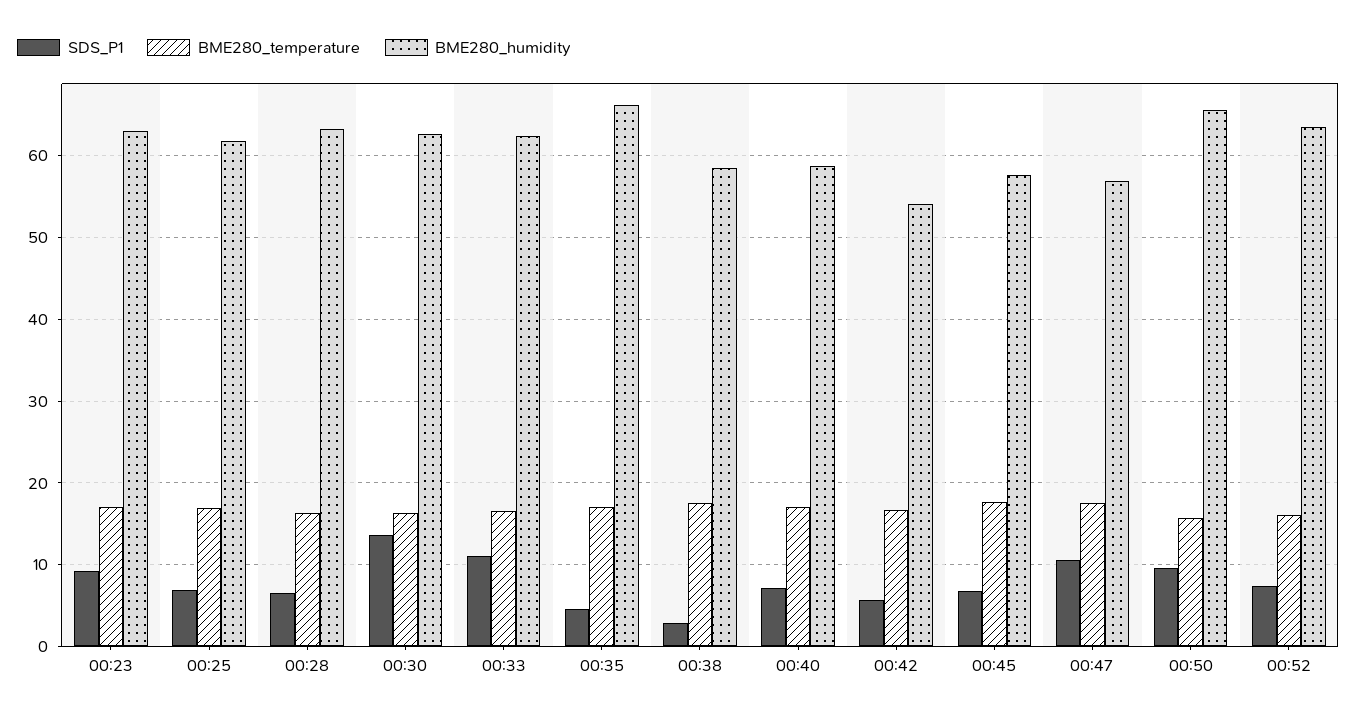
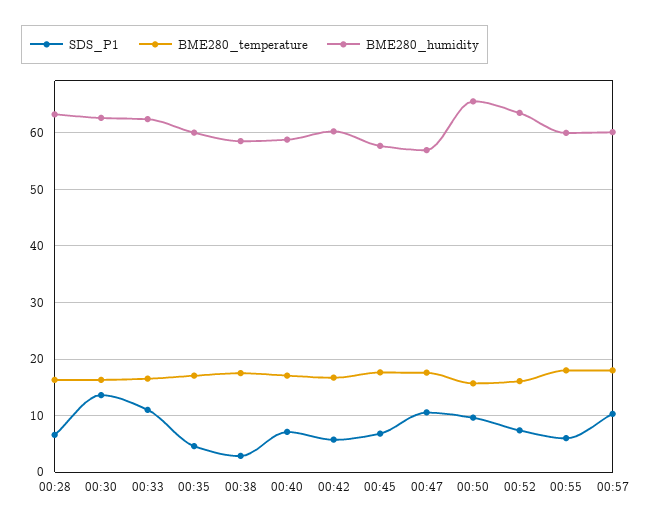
SDS_P1, 00:23: 9 -> none
BME280_temperature, 00:23: 17 -> none
BME280_humidity, 00:23: 63 -> none
SDS_P1, 00:25: 7 -> none
BME280_temperature, 00:25: 17 -> none
BME280_humidity, 00:25: 62 -> none
BME280_humidity, 00:35: 66 -> 60
BME280_humidity, 00:42: 54 -> 60
SDS_P1, 00:55: none -> 6
BME280_temperature, 00:55: none -> 18
BME280_humidity, 00:55: none -> 60
SDS_P1, 00:57: none -> 10
BME280_temperature, 00:57: none -> 18
BME280_humidity, 00:57: none -> 60

